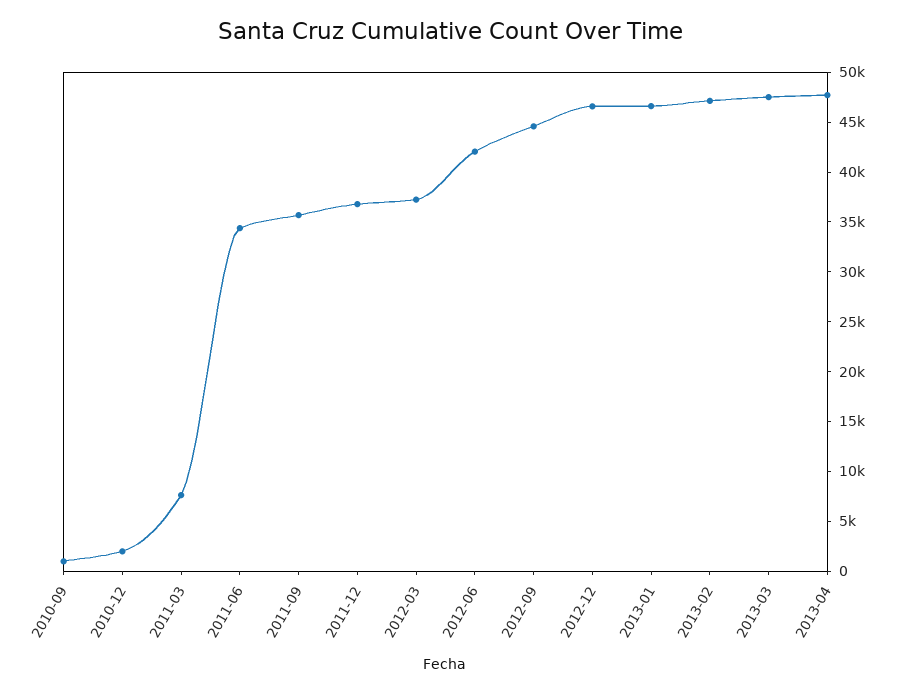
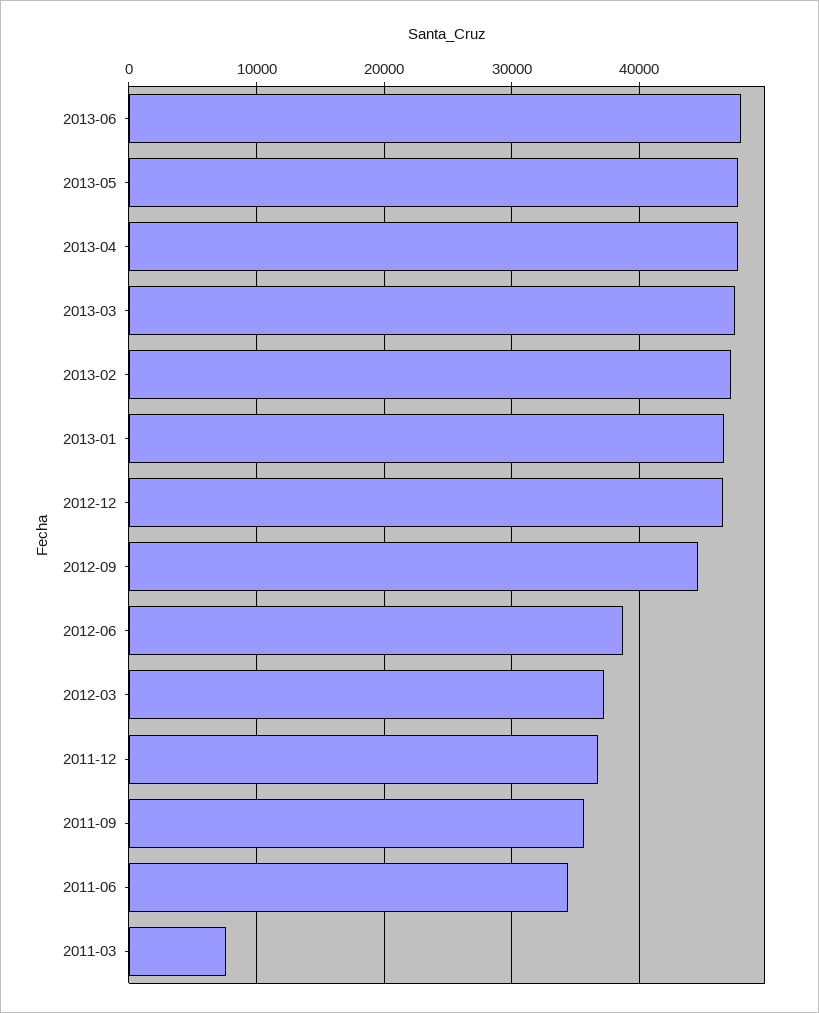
2010-09: 1000 -> none
2010-12: 2000 -> none
2012-06: 42000 -> 39000
2013-06: none -> 48000
2013-05: none -> 48000

